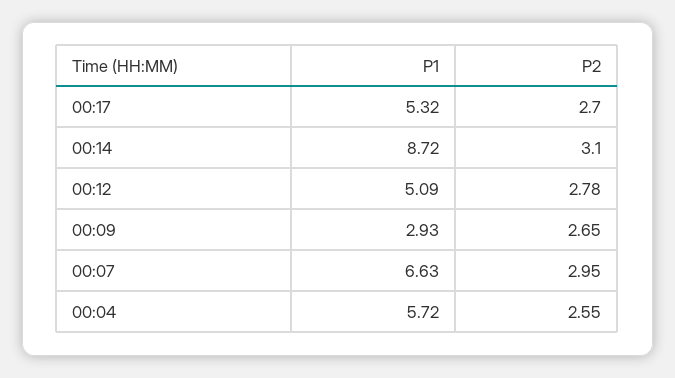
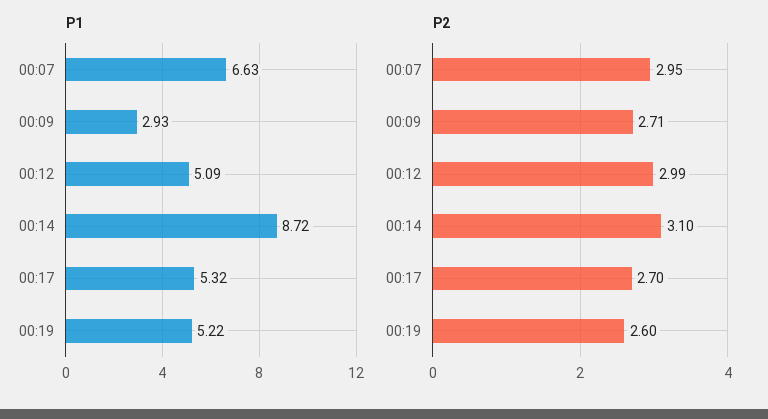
P2, 00:12: 2.78 -> 2.99
P2, 00:09: 2.65 -> 2.71
P1, 00:04: 5.72 -> none
P2, 00:04: 2.55 -> none
P1, 00:19: none -> 5.22
P2, 00:19: none -> 2.6

